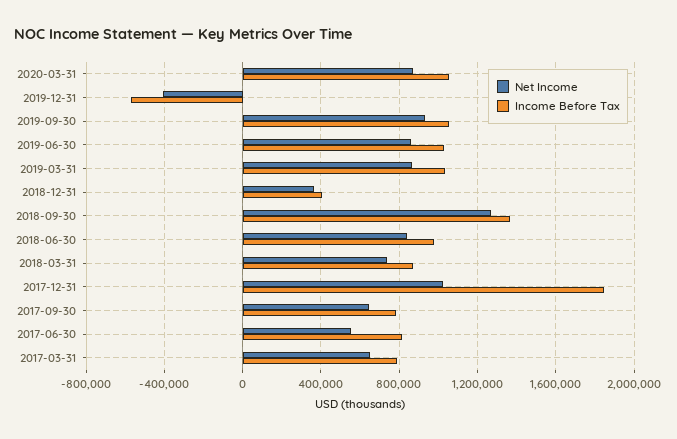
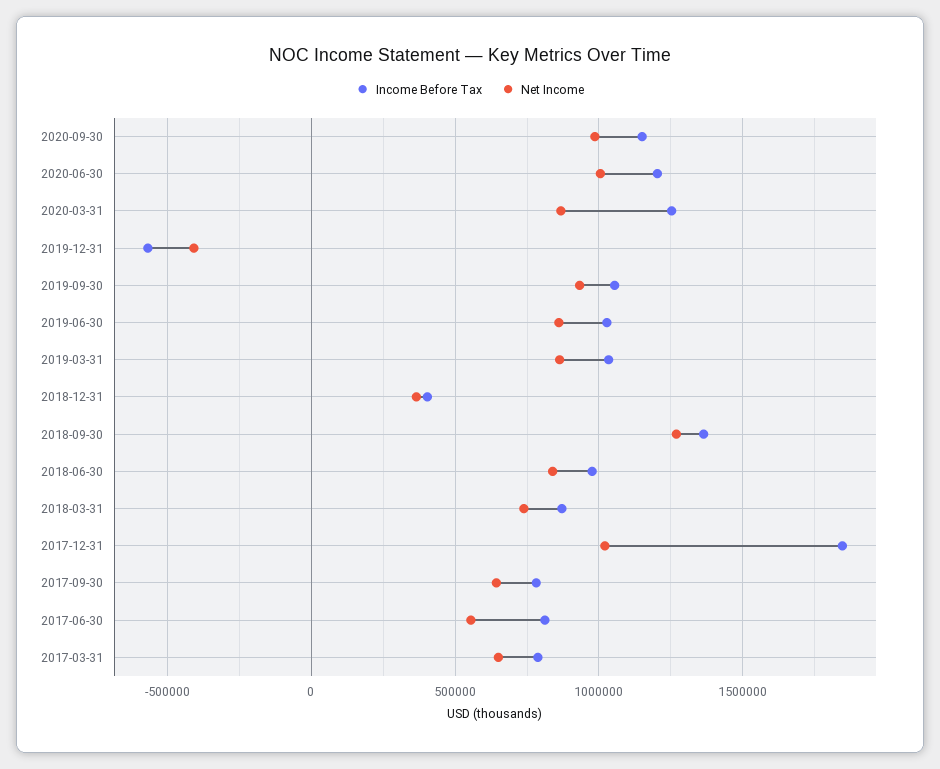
Income Before Tax, 2020-03-31: 1050000 -> 1250000
Income Before Tax, 2020-09-30: none -> 1150000
Net Income, 2020-09-30: none -> 1000000
Income Before Tax, 2020-06-30: none -> 1200000
Net Income, 2020-06-30: none -> 1000000

